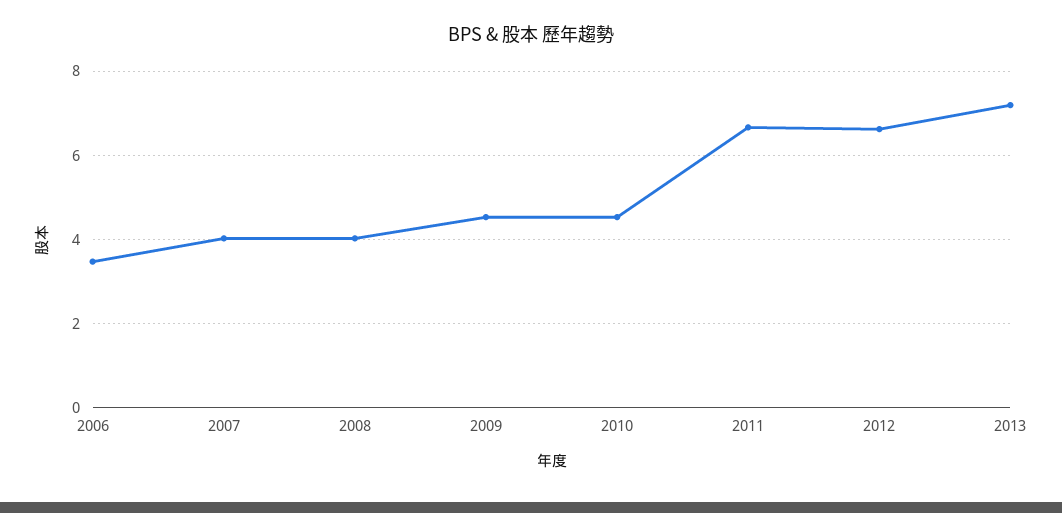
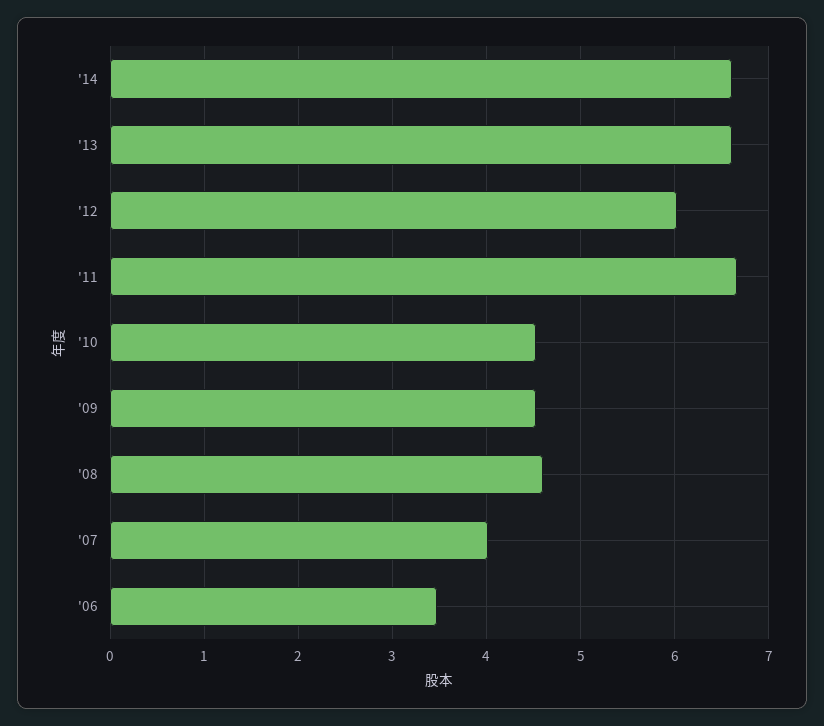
2008: 4 -> 4.6
2012: 6.6 -> 6
2013: 7.2 -> 6.6
'14: none -> 6.6

